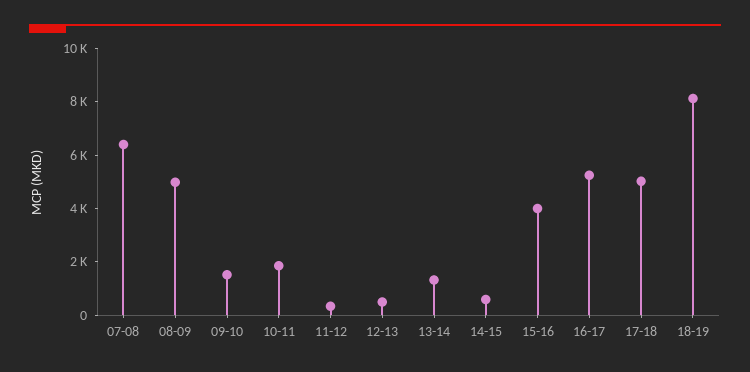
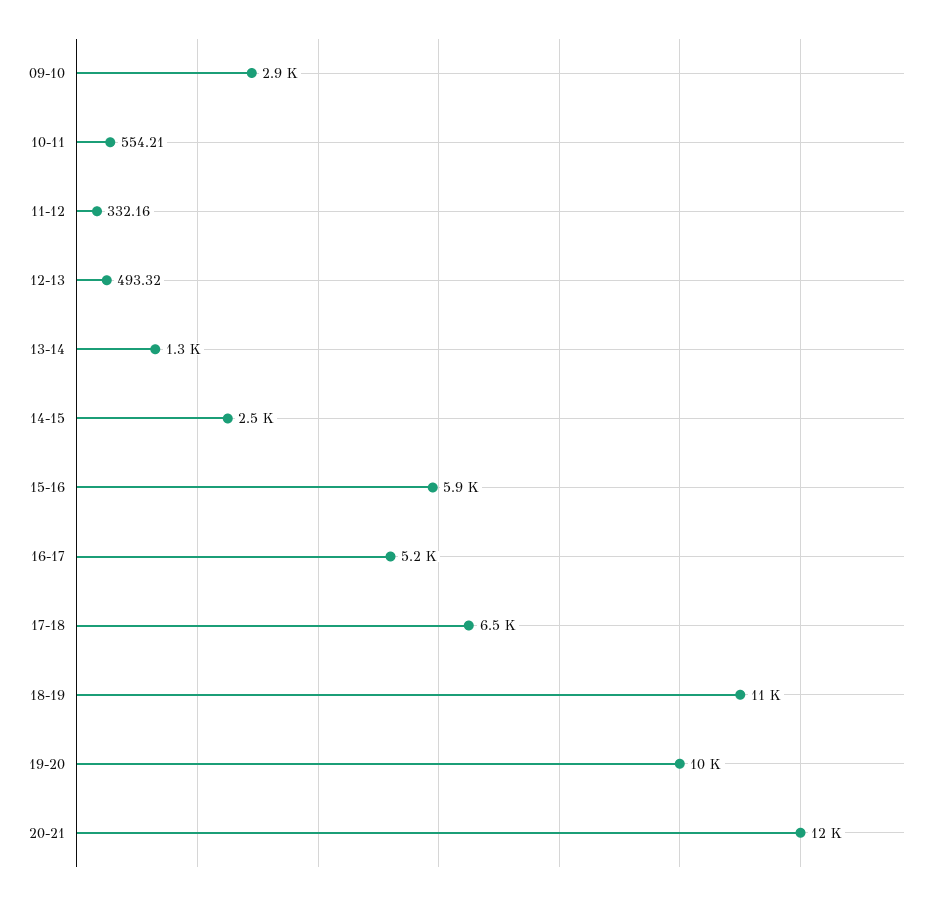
07-08: 6500 -> none
08-09: 5000 -> none
09-10: 1500 -> 2900
10-11: 2000 -> 554.21
14-15: 500 -> 2500
15-16: 4000 -> 5900
17-18: 5000 -> 6500
18-19: 8000 -> 11000
19-20: none -> 10000
20-21: none -> 12000

